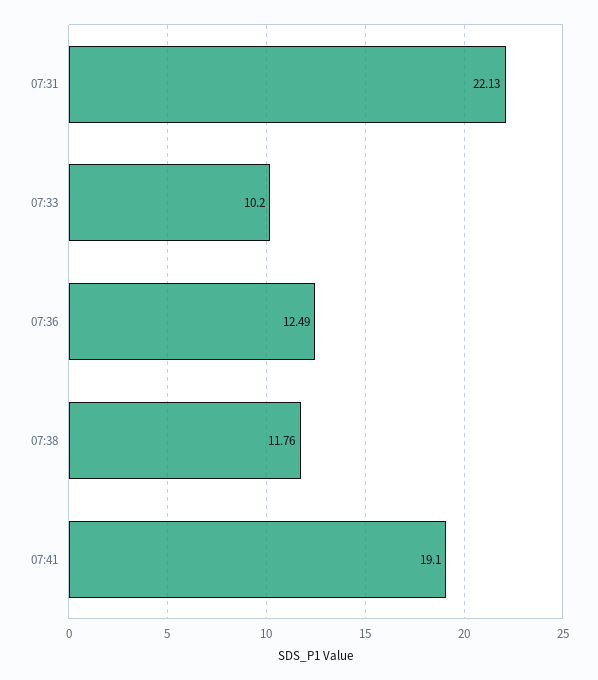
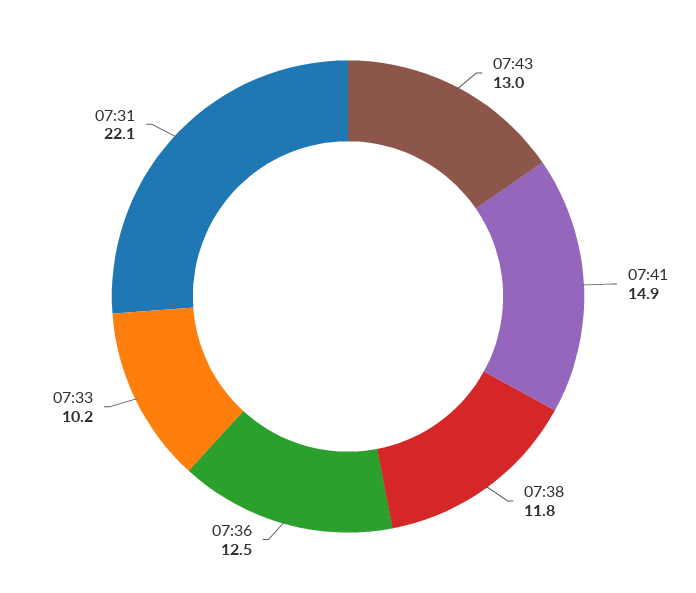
07:41: 19.1 -> 14.9
07:43: none -> 13

